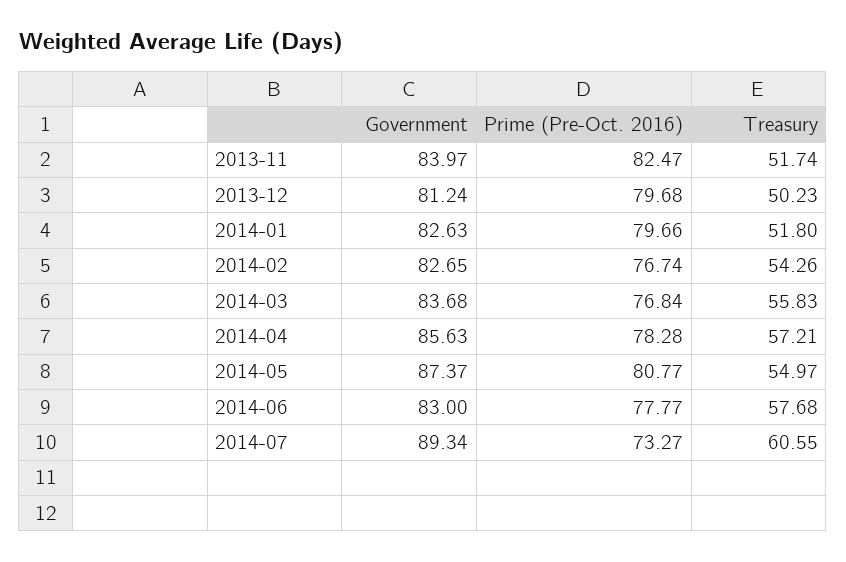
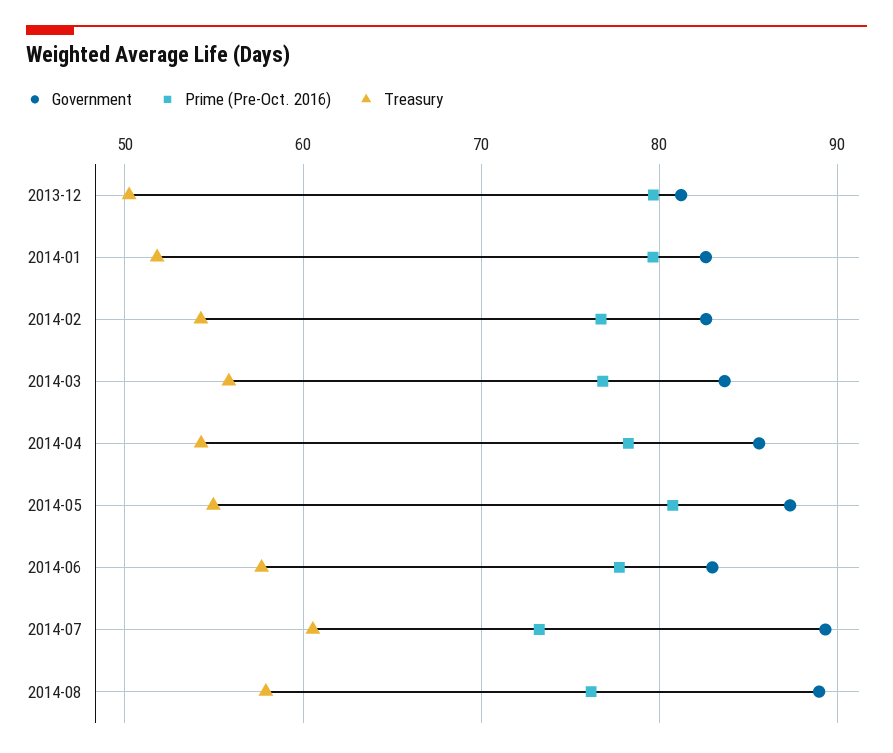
Government, 2013-11: 83.97 -> none
Prime (Pre-Oct. 2016), 2013-11: 82.47 -> none
Treasury, 2013-11: 51.74 -> none
Treasury, 2014-04: 57.21 -> 54
Government, 2014-08: none -> 89
Prime (Pre-Oct. 2016), 2014-08: none -> 76
Treasury, 2014-08: none -> 58

